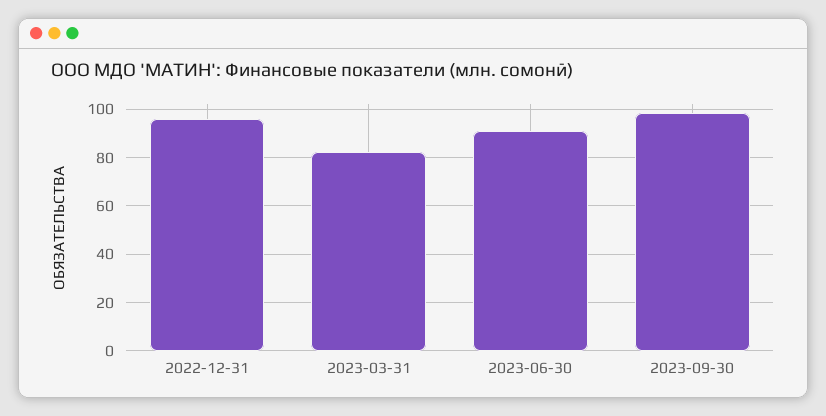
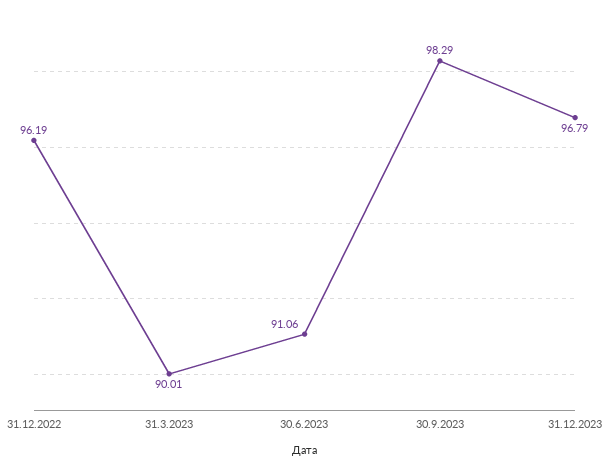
2023-03-31: 82.5 -> 90.01
31.12.2023: none -> 96.79

